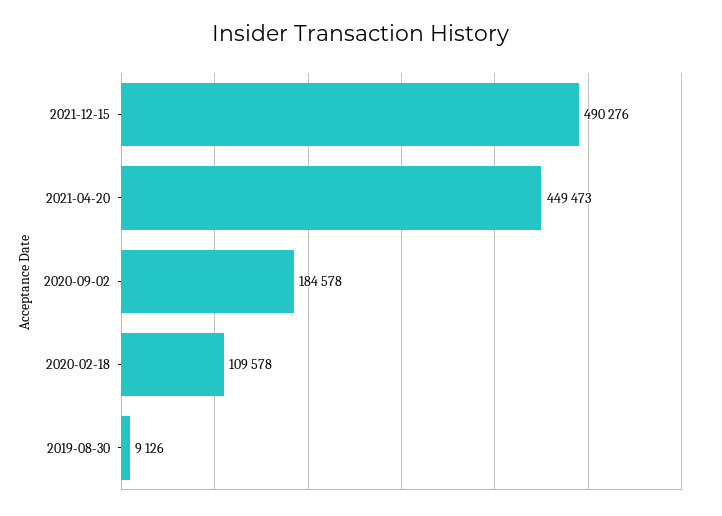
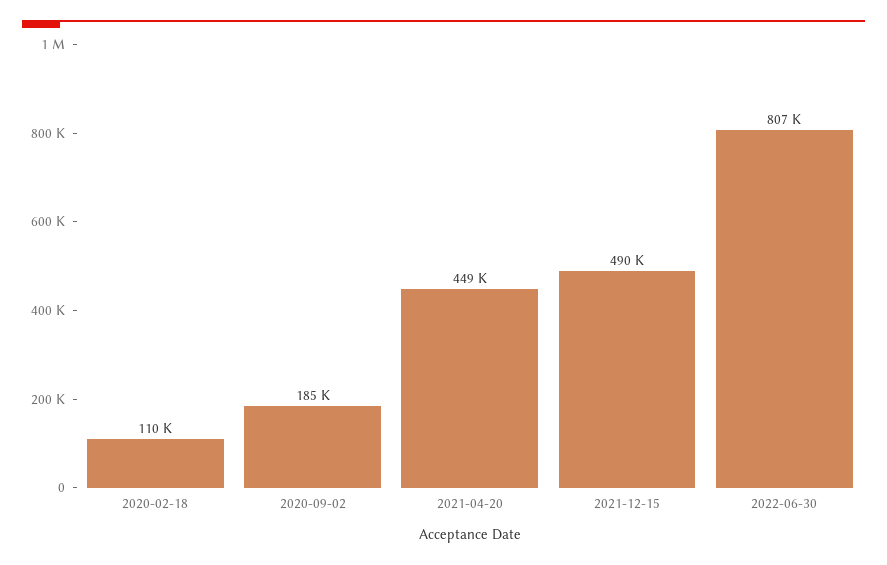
2019-08-30: 9126 -> none
2022-06-30: none -> 807000

